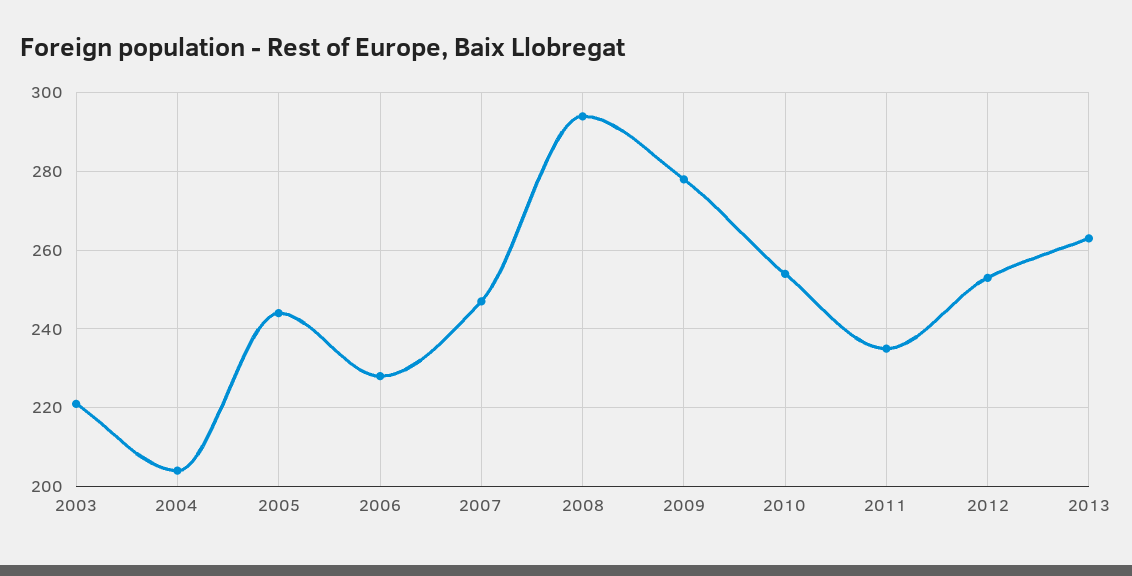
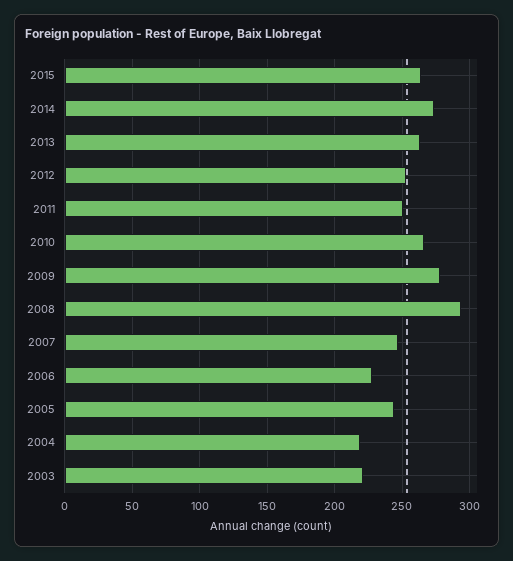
2004: 205 -> 220
2010: 255 -> 265
2011: 235 -> 250
2015: none -> 265
2014: none -> 275

